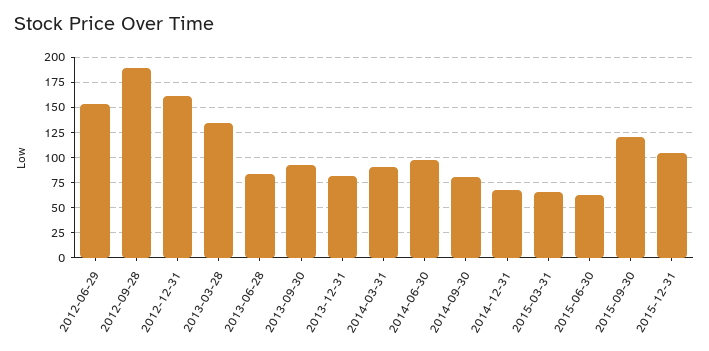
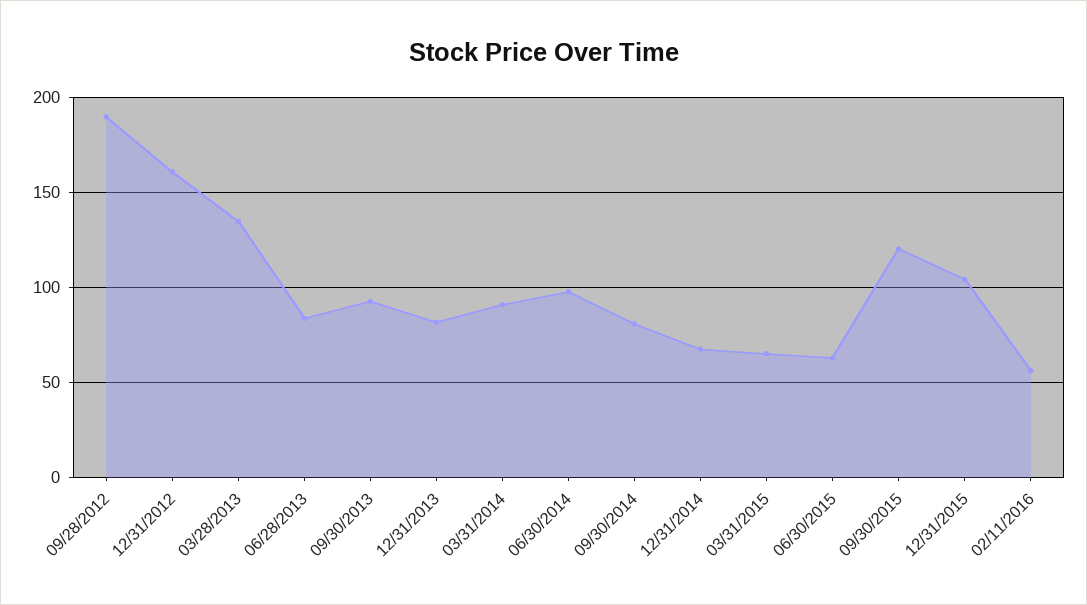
2012-06-29: 150 -> none
02/11/2016: none -> 55

